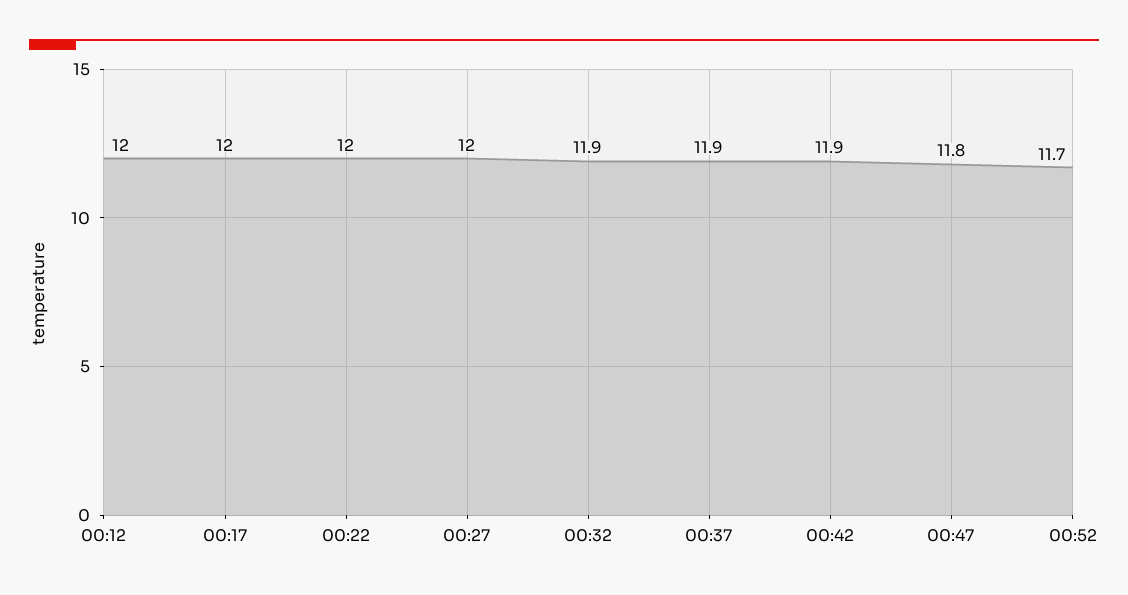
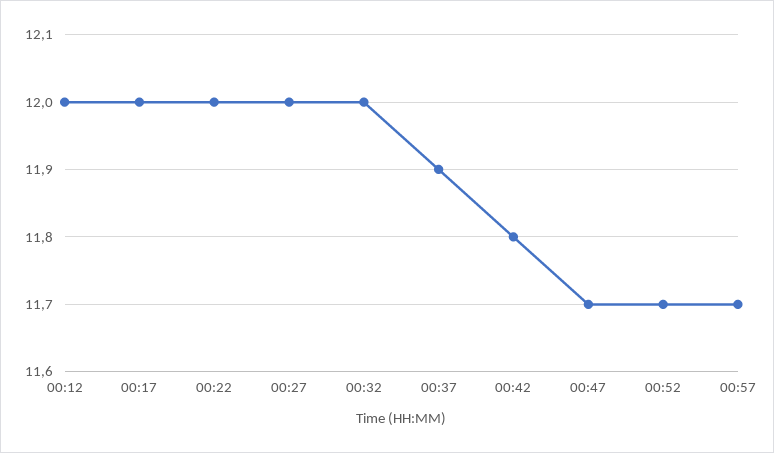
00:32: 11.9 -> 12
00:42: 11.9 -> 11.8
00:47: 11.8 -> 11.7
00:57: none -> 11.7

